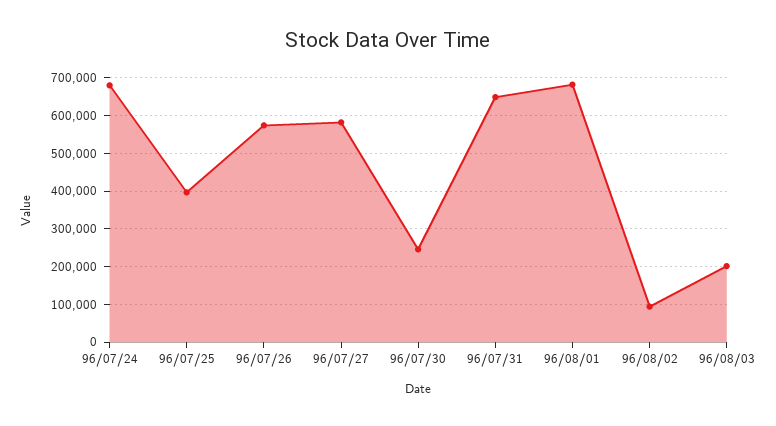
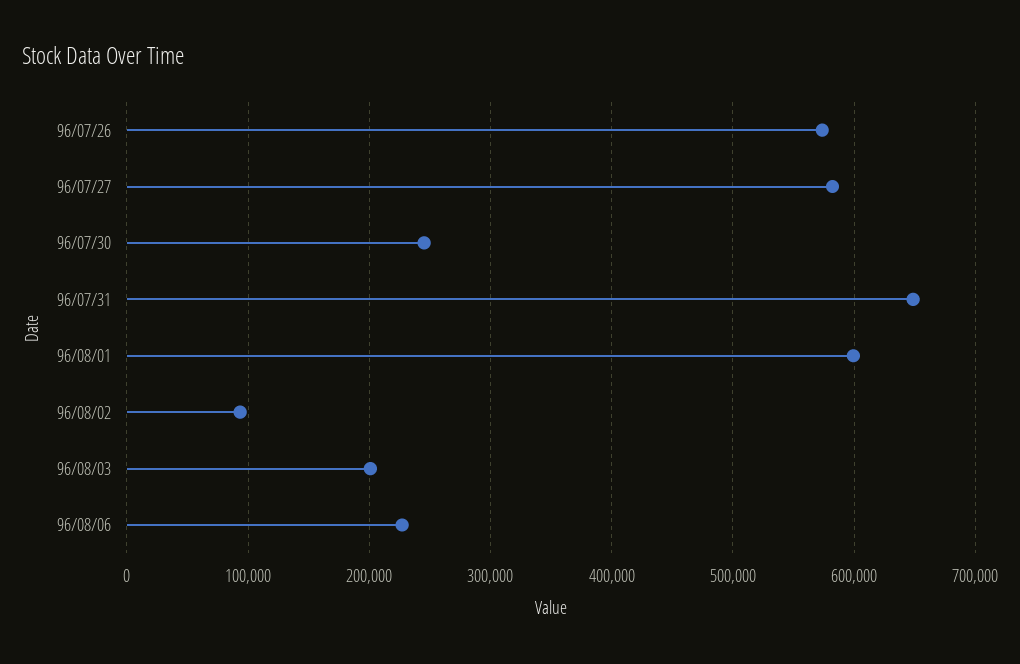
96/07/24: 680000 -> none
96/07/25: 400000 -> none
96/08/01: 680000 -> 600000
96/08/06: none -> 230000

